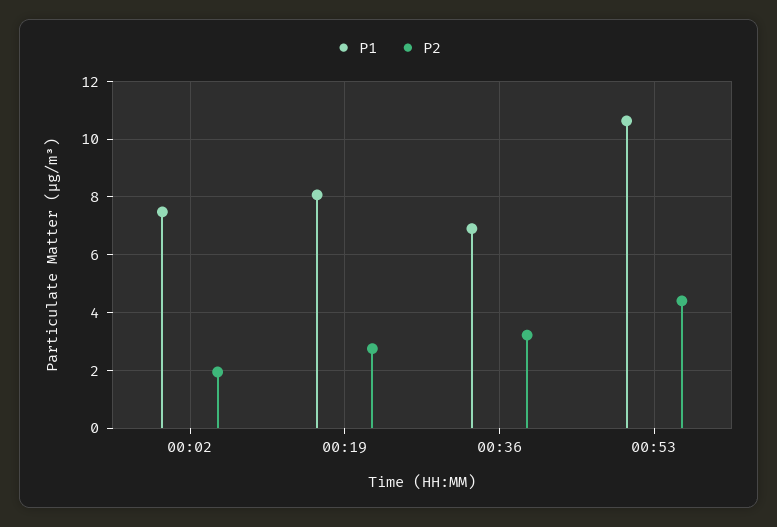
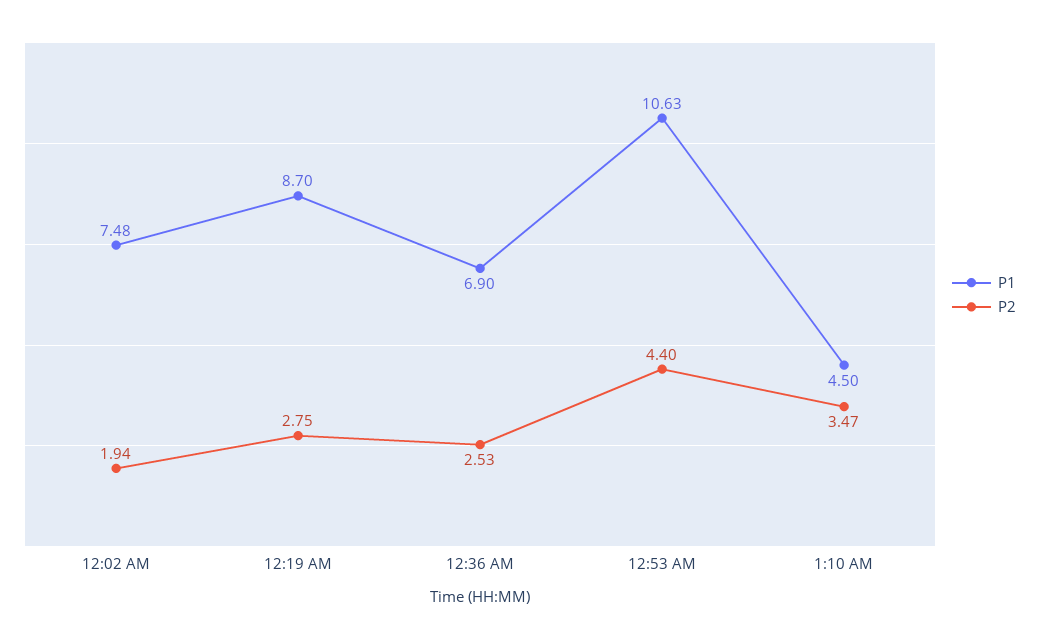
P1, 00:19: 8 -> 8.7
P2, 00:36: 3.25 -> 2.53
P1, 1:10 AM: none -> 4.5
P2, 1:10 AM: none -> 3.47

